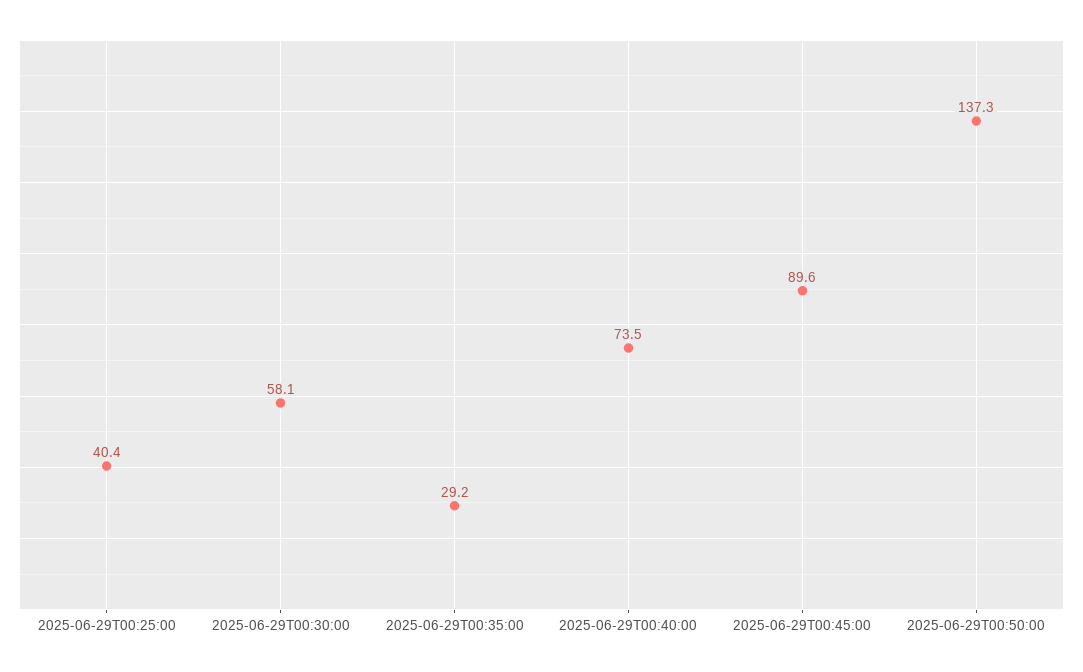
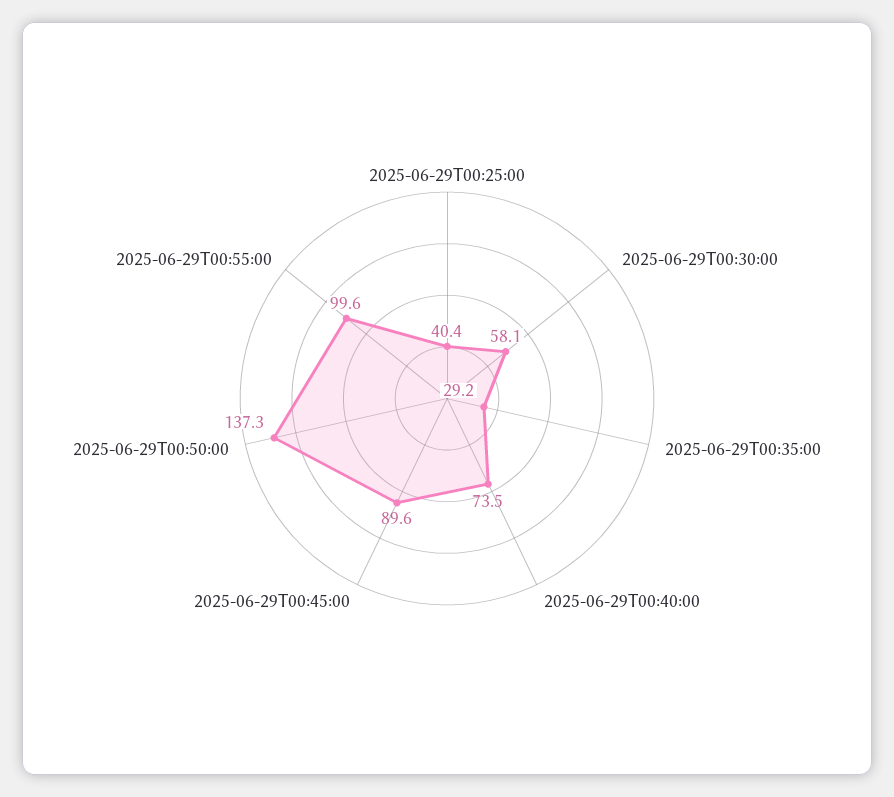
2025-06-29T00:55:00: none -> 99.6

